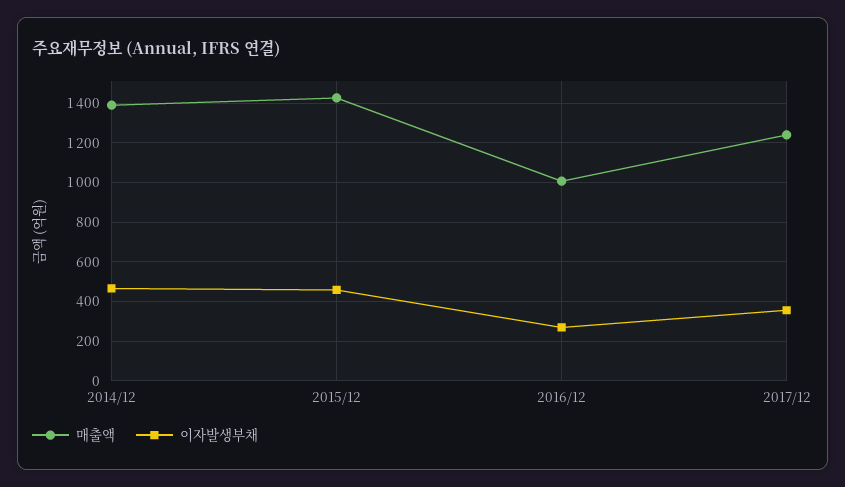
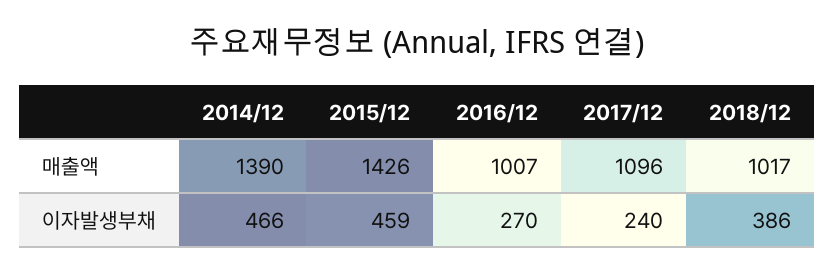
매출액, 2017/12: 1250 -> 1096
이자발생부채, 2017/12: 350 -> 240
매출액, 2018/12: none -> 1017
이자발생부채, 2018/12: none -> 386

